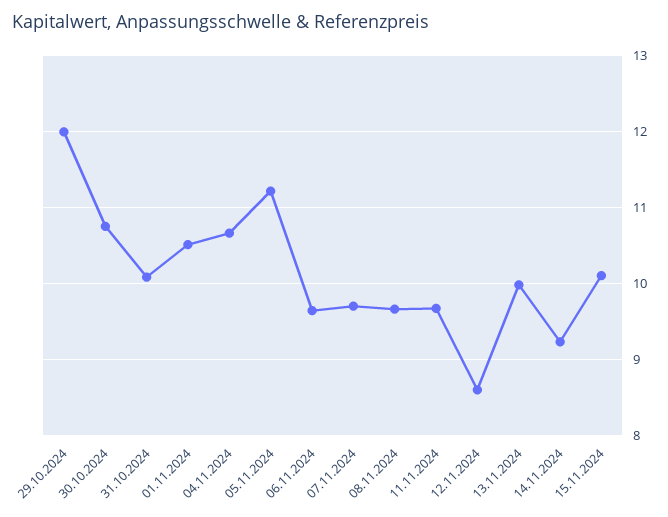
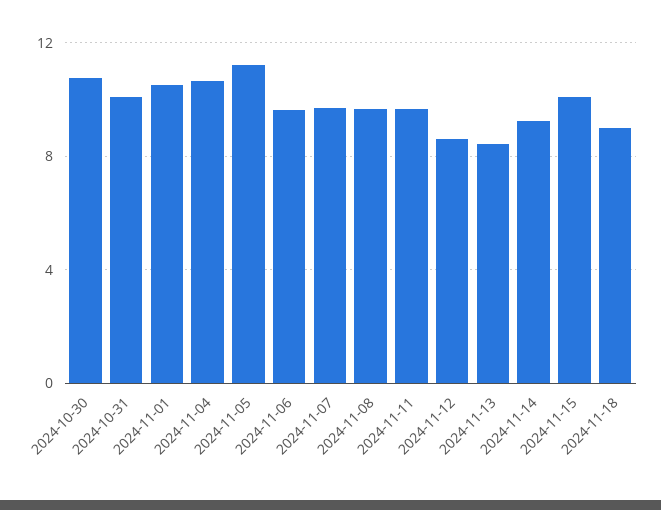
29.10.2024: 12 -> none
13.11.2024: 10 -> 8.5
2024-11-18: none -> 9

